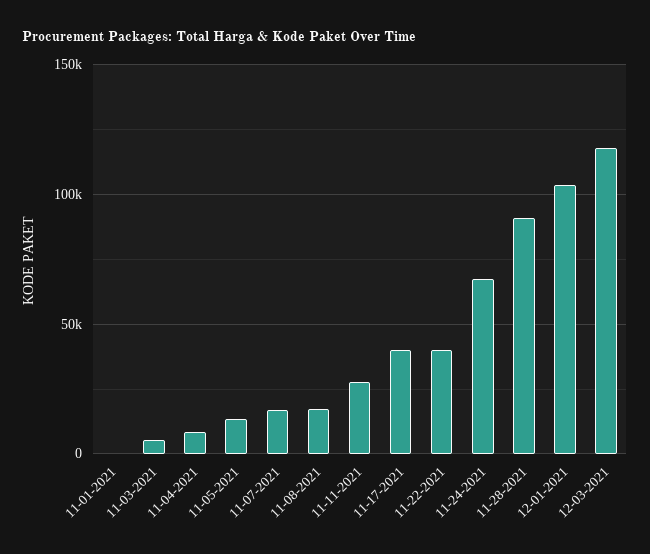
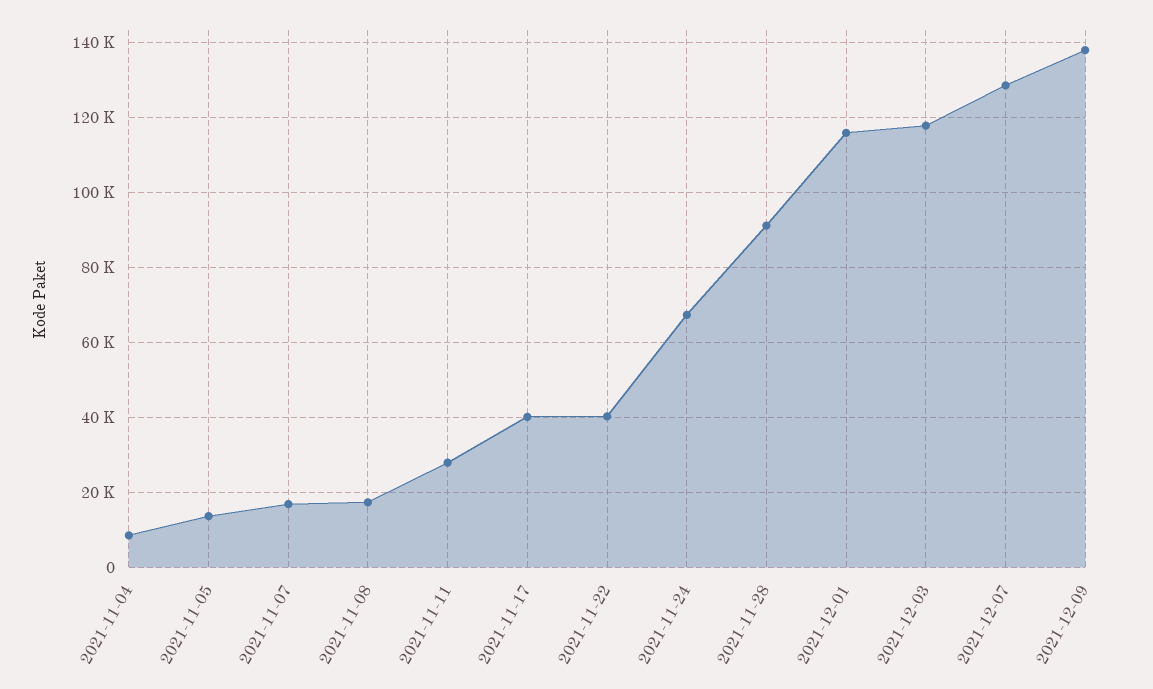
11-01-2021: 0 -> none
11-03-2021: 5000 -> none
12-01-2021: 105000 -> 116000
2021-12-07: none -> 128000
2021-12-09: none -> 138000

